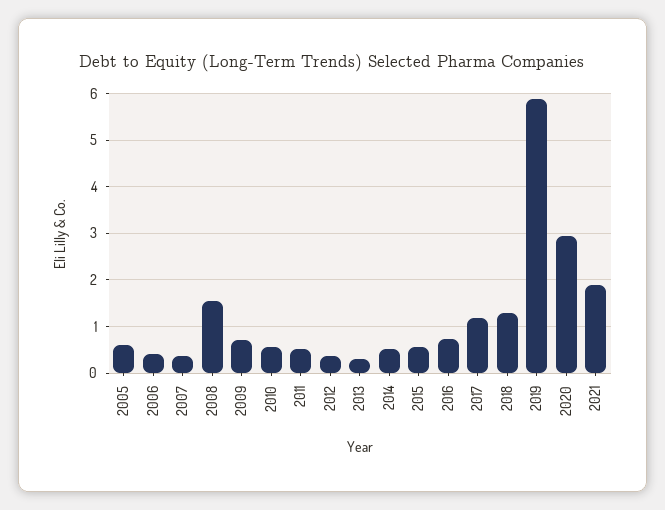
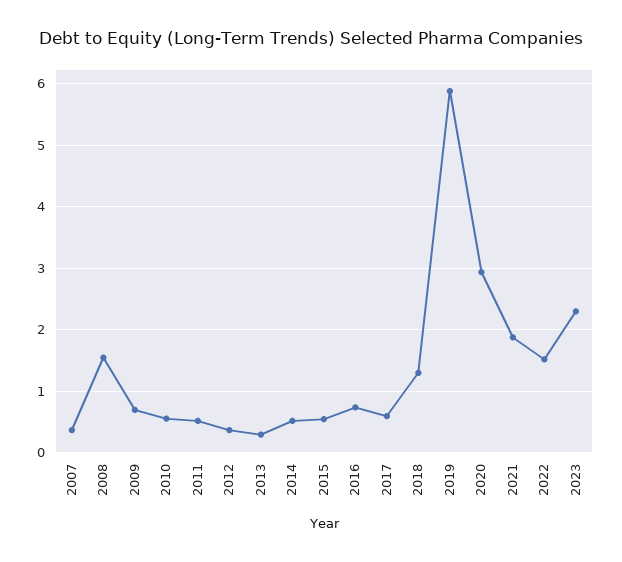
2005: 0.6 -> none
2006: 0.4 -> none
2017: 1.2 -> 0.6
2022: none -> 1.5
2023: none -> 2.3

